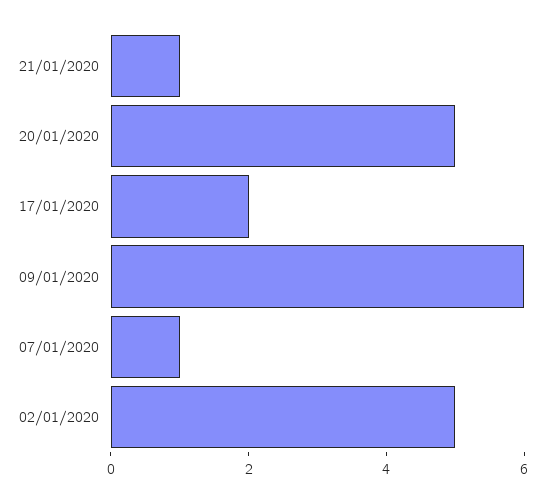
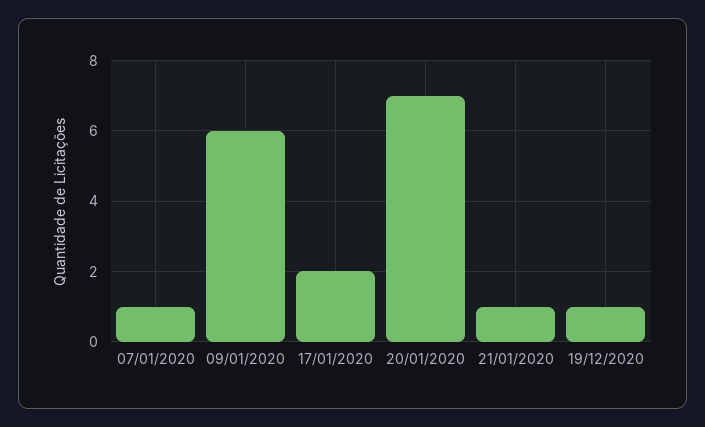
20/01/2020: 5 -> 7
02/01/2020: 5 -> none
19/12/2020: none -> 1

